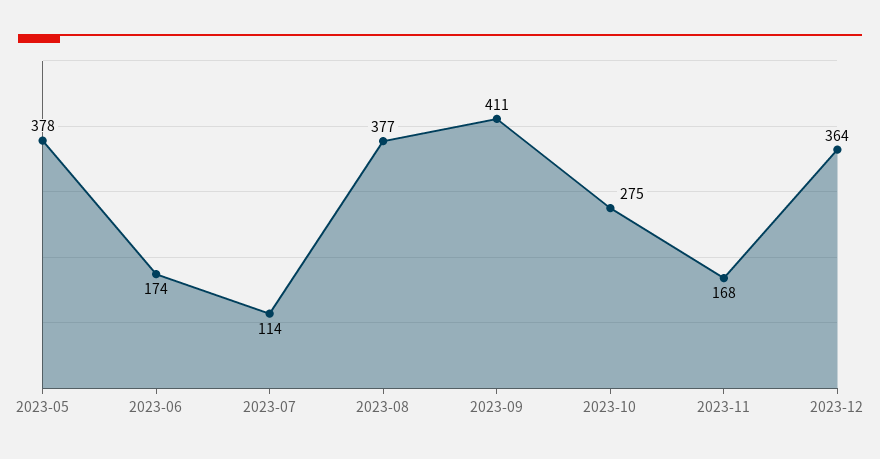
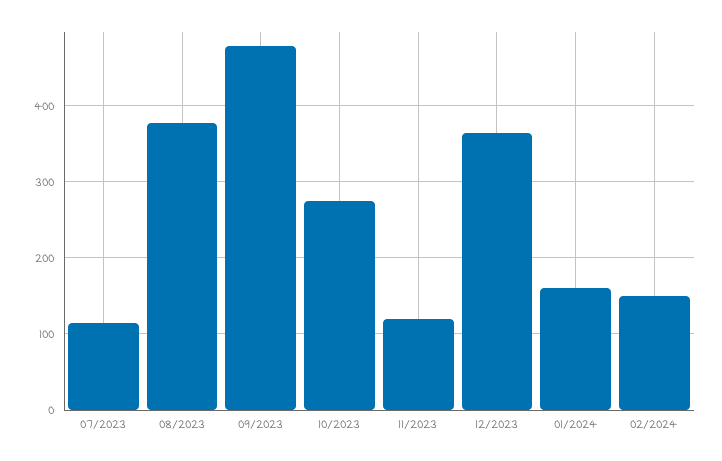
2023-05: 378 -> none
2023-06: 174 -> none
2023-09: 411 -> 480
2023-11: 168 -> 120
01/2024: none -> 160
02/2024: none -> 150

